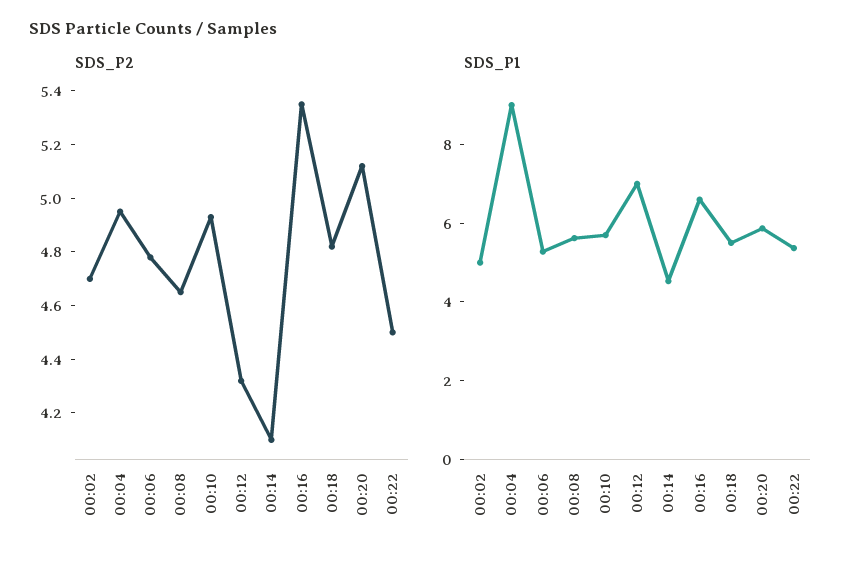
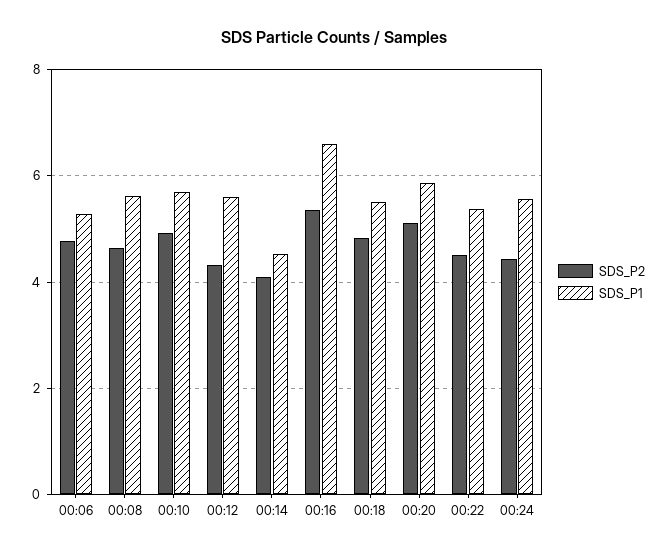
SDS_P2, 00:02: 4.7 -> none
SDS_P2, 00:04: 4.95 -> none
SDS_P1, 00:02: 5 -> none
SDS_P1, 00:04: 9 -> none
SDS_P1, 00:12: 7 -> 5.6
SDS_P2, 00:24: none -> 4.4
SDS_P1, 00:24: none -> 5.6

